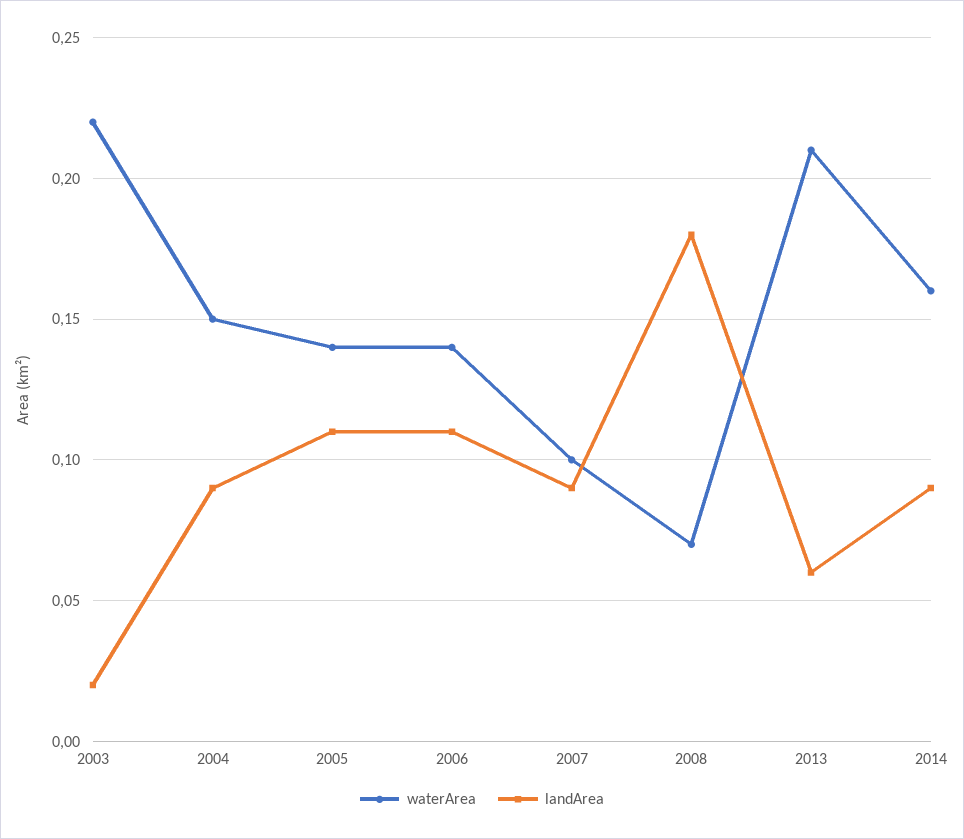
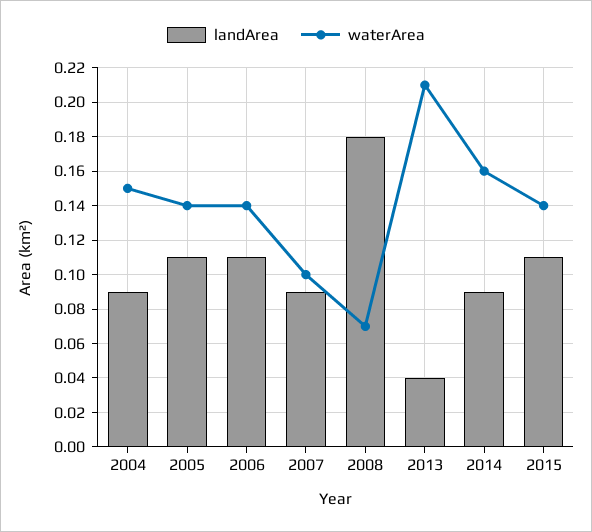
waterArea, 2003: 0.22 -> none
landArea, 2003: 0.02 -> none
landArea, 2013: 0.06 -> 0.04
landArea, 2015: none -> 0.11
waterArea, 2015: none -> 0.14

